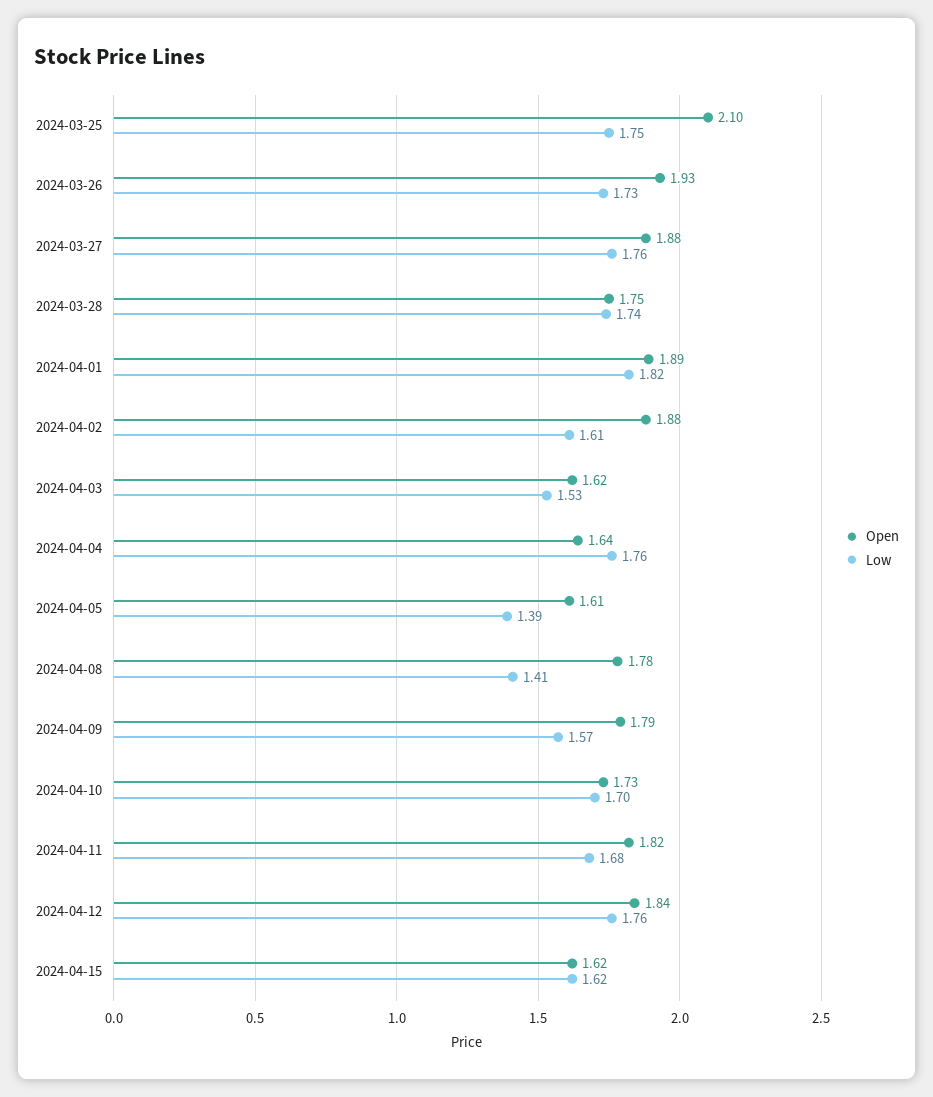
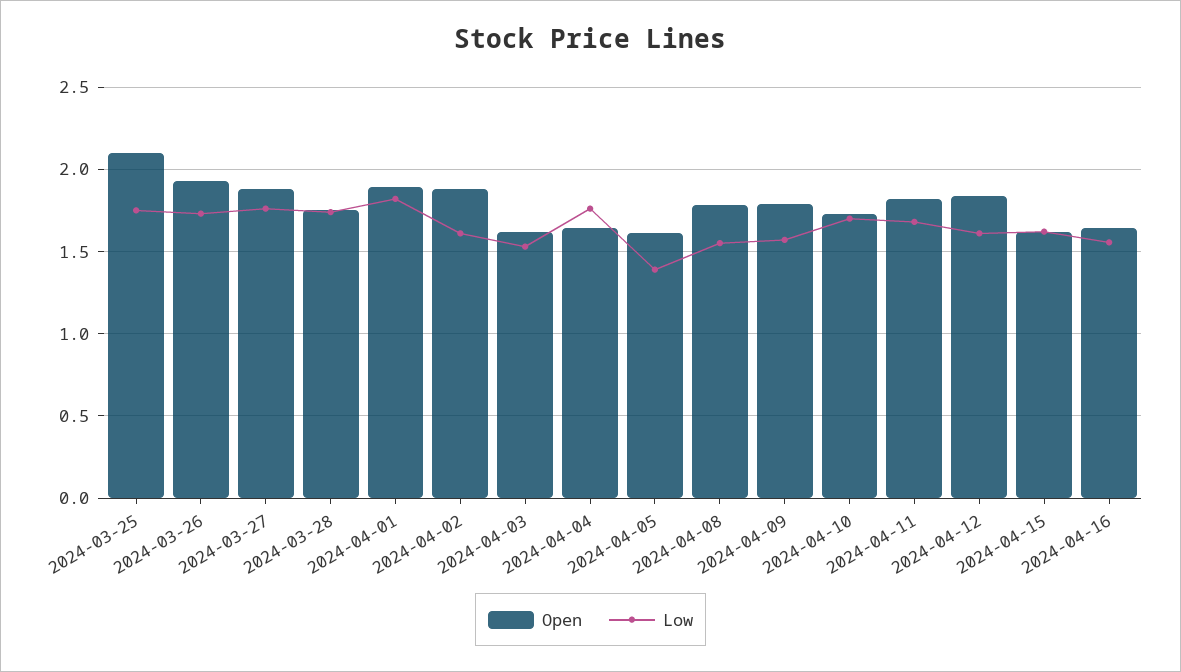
Low, 2024-04-08: 1.41 -> 1.55
Low, 2024-04-12: 1.76 -> 1.6
Open, 2024-04-16: none -> 1.65
Low, 2024-04-16: none -> 1.55

